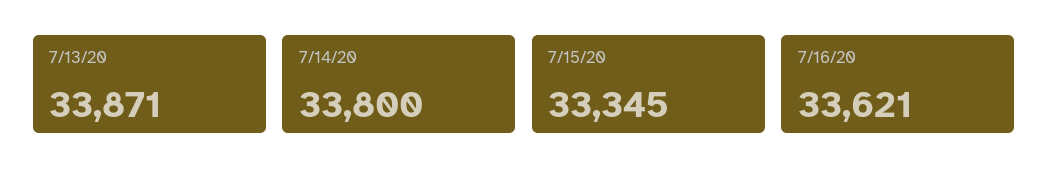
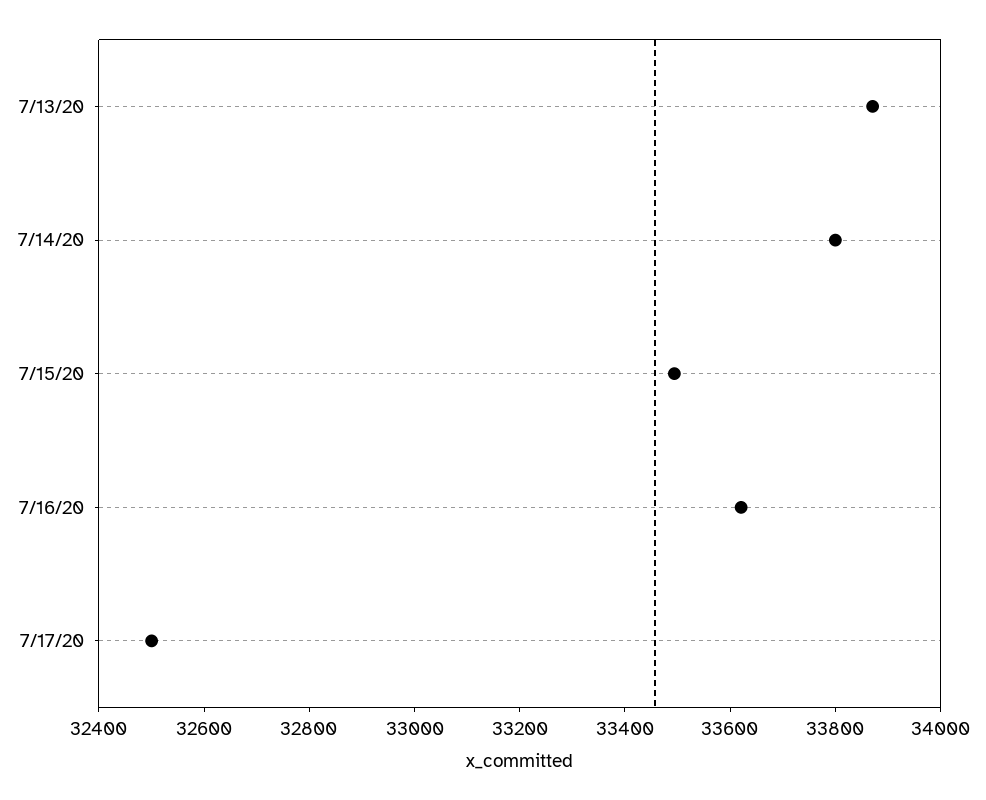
7/15/20: 33345 -> 33500
7/17/20: none -> 32500

